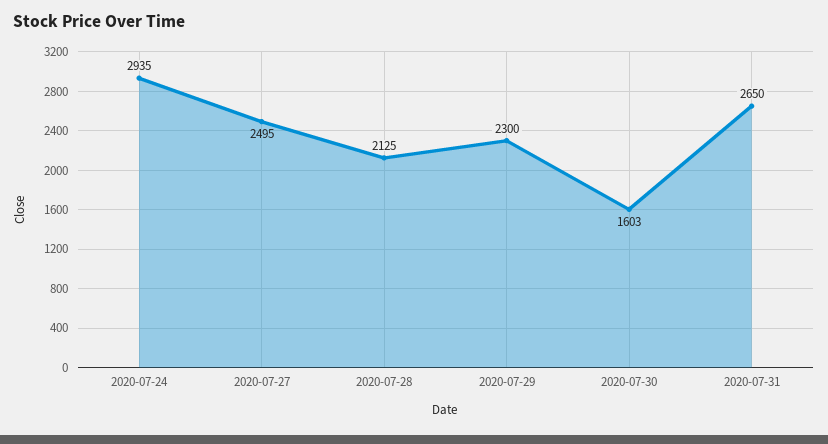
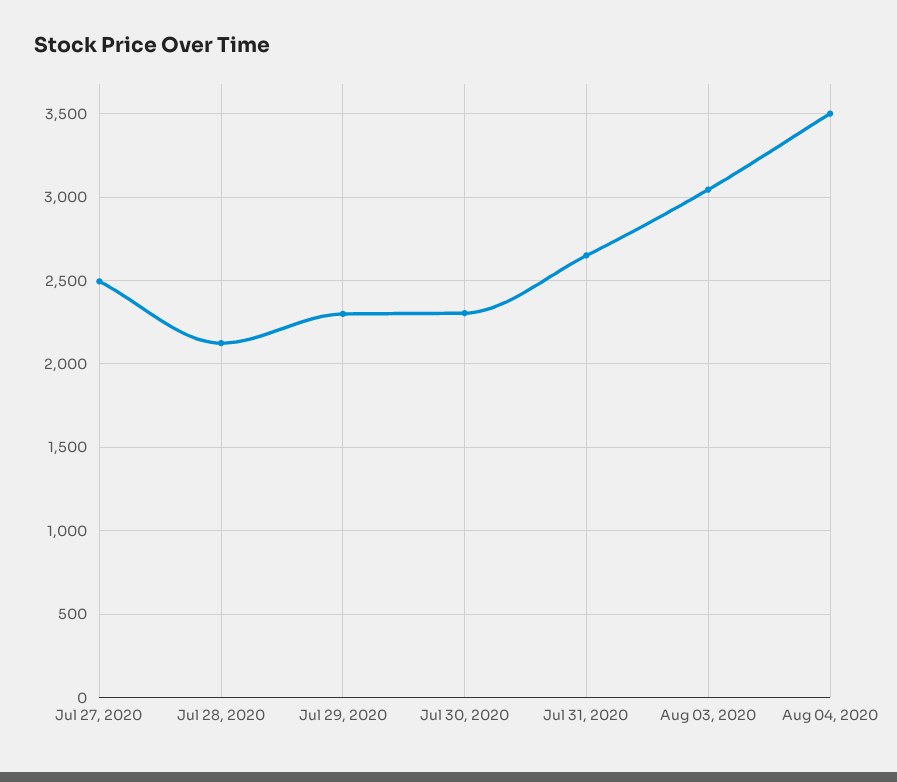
2020-07-24: 2935 -> none
2020-07-30: 1603 -> 2300
Aug 03, 2020: none -> 3050
Aug 04, 2020: none -> 3500

